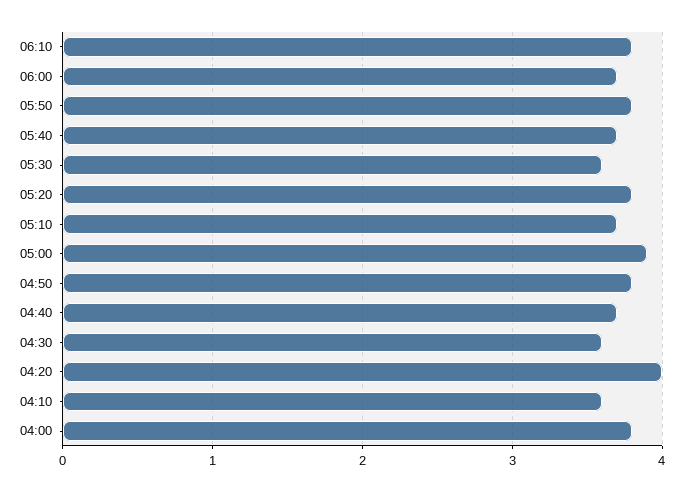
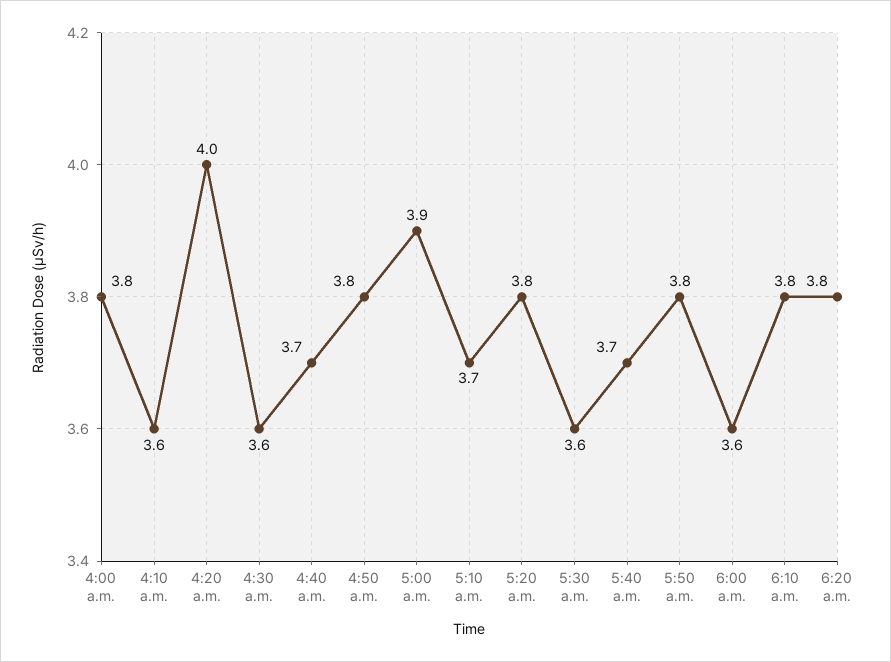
06:00: 3.7 -> 3.6
6:20 a.m.: none -> 3.8

